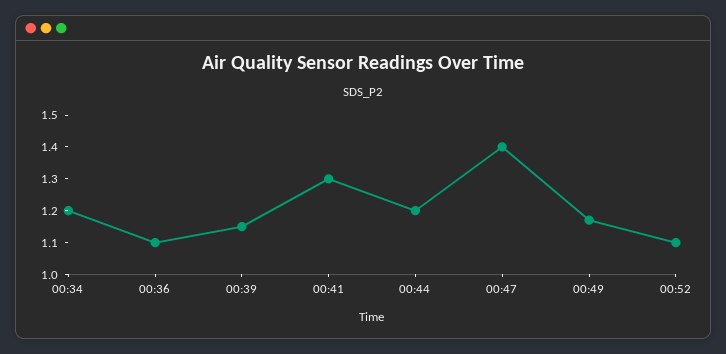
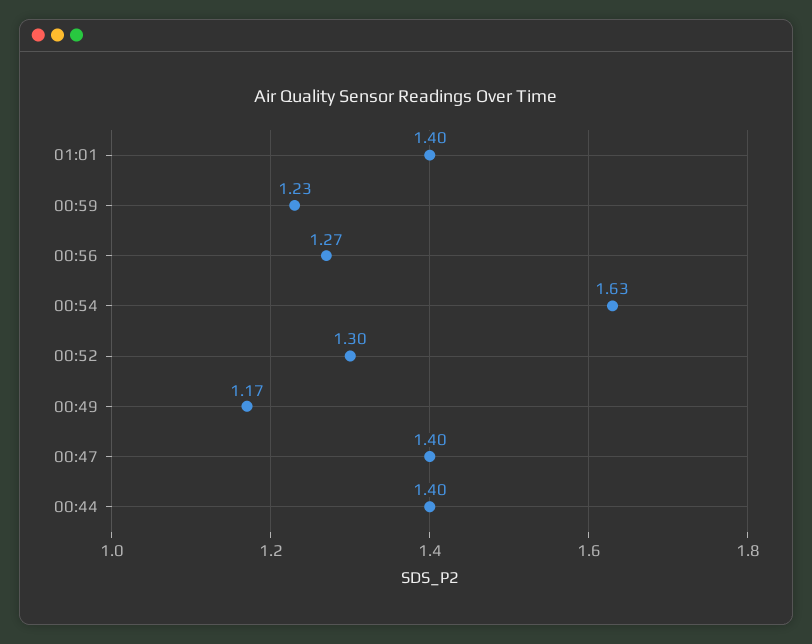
00:34: 1.2 -> none
00:36: 1.1 -> none
00:39: 1.15 -> none
00:41: 1.3 -> none
00:44: 1.2 -> 1.4
00:52: 1.1 -> 1.3
01:01: none -> 1.4
00:59: none -> 1.23
00:56: none -> 1.27
00:54: none -> 1.63

